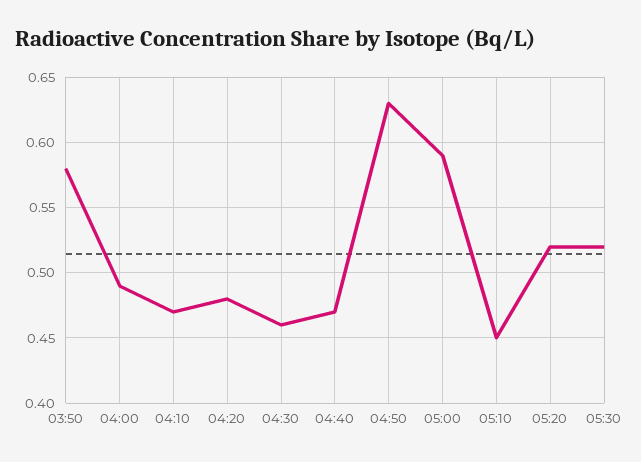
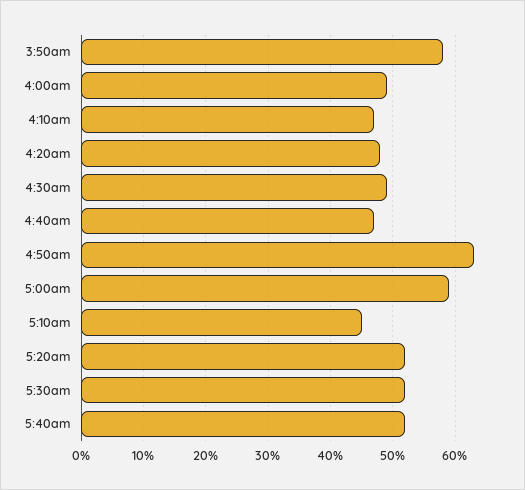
04:30: 0.46 -> 0.49
5:40am: none -> 0.52

